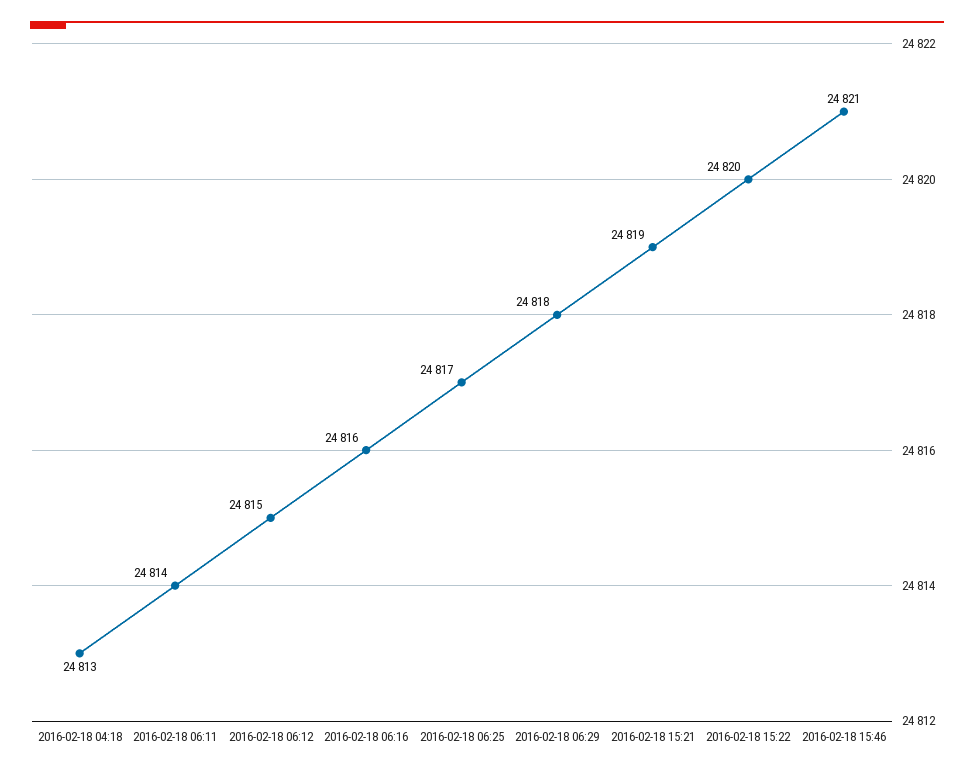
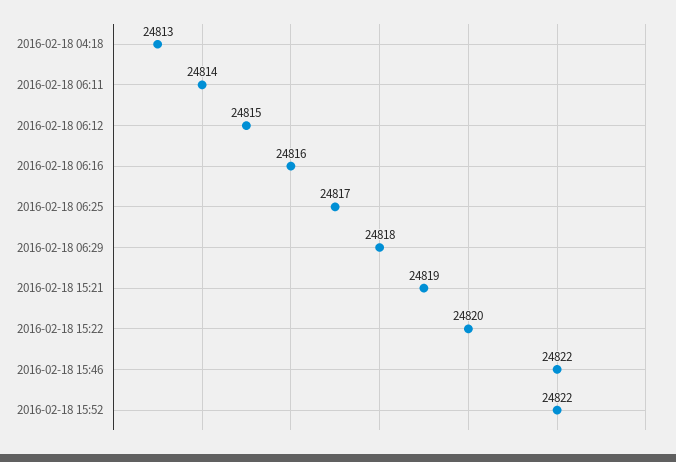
2016-02-18 15:46: 24821 -> 24822
2016-02-18 15:52: none -> 24822

